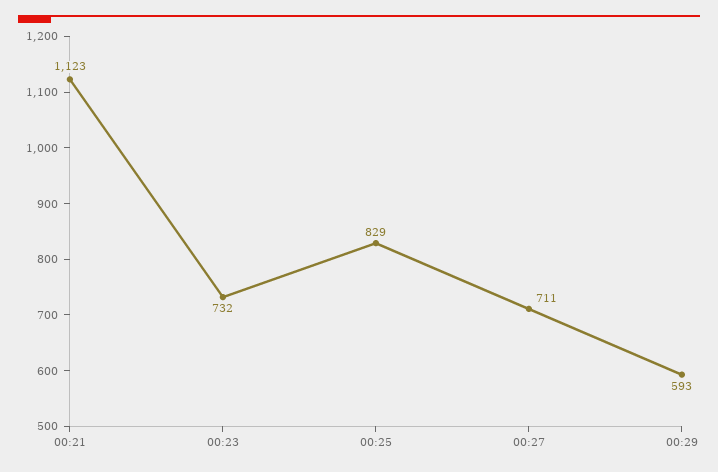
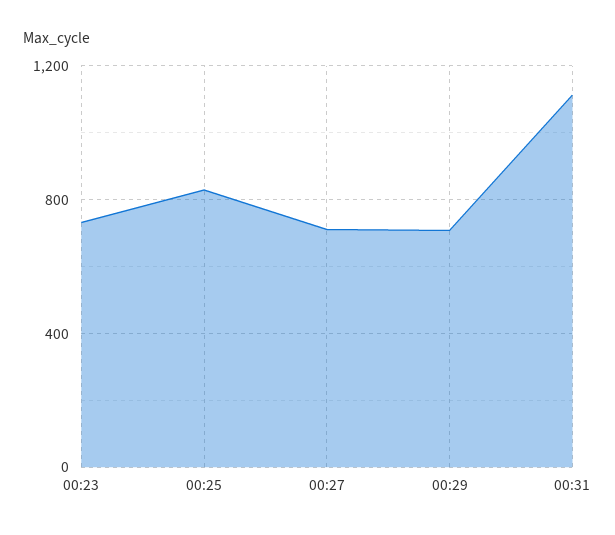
00:21: 1123 -> none
00:29: 593 -> 700
00:31: none -> 1100

